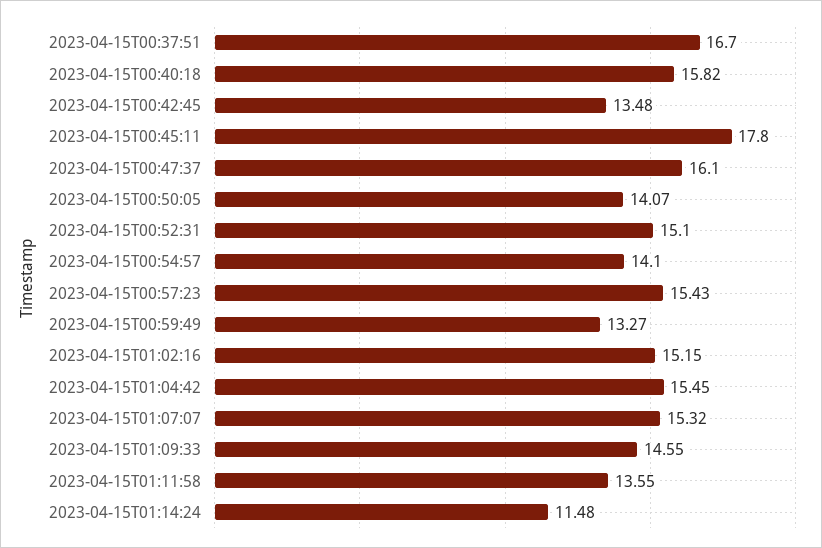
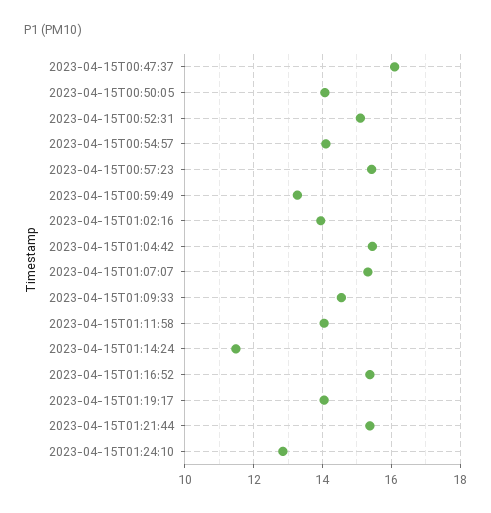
2023-04-15T00:37:51: 16.7 -> none
2023-04-15T00:40:18: 15.82 -> none
2023-04-15T00:42:45: 13.48 -> none
2023-04-15T00:45:11: 17.8 -> none
2023-04-15T01:02:16: 15.15 -> 14
2023-04-15T01:11:58: 13.55 -> 14
2023-04-15T01:16:52: none -> 15.4
2023-04-15T01:19:17: none -> 14
2023-04-15T01:21:44: none -> 15.4
2023-04-15T01:24:10: none -> 12.8

